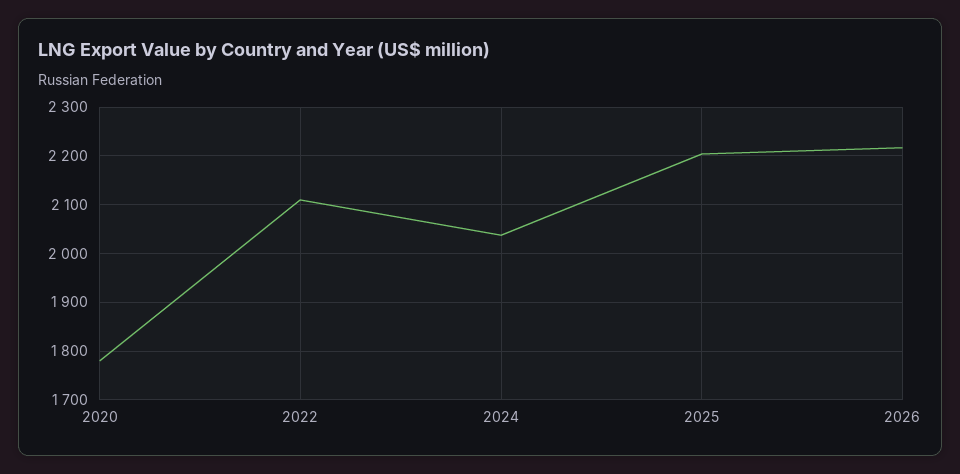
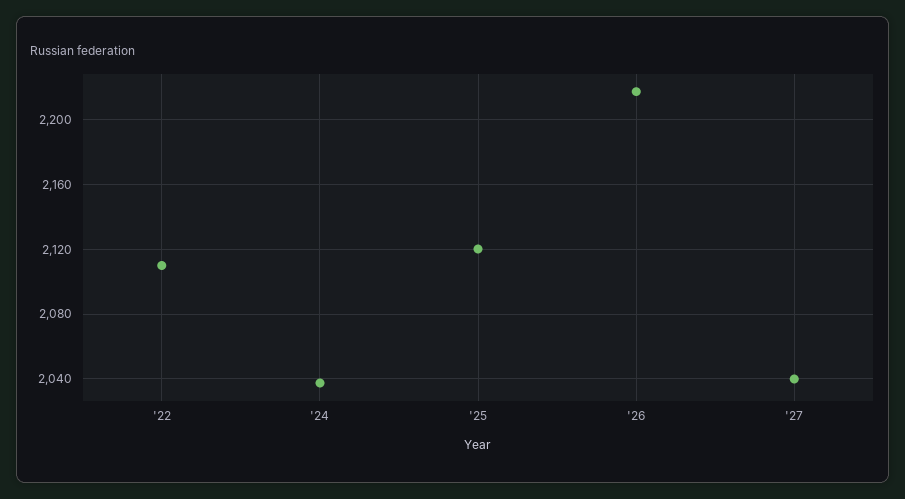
2020: 1780 -> none
2025: 2200 -> 2120
'27: none -> 2040

